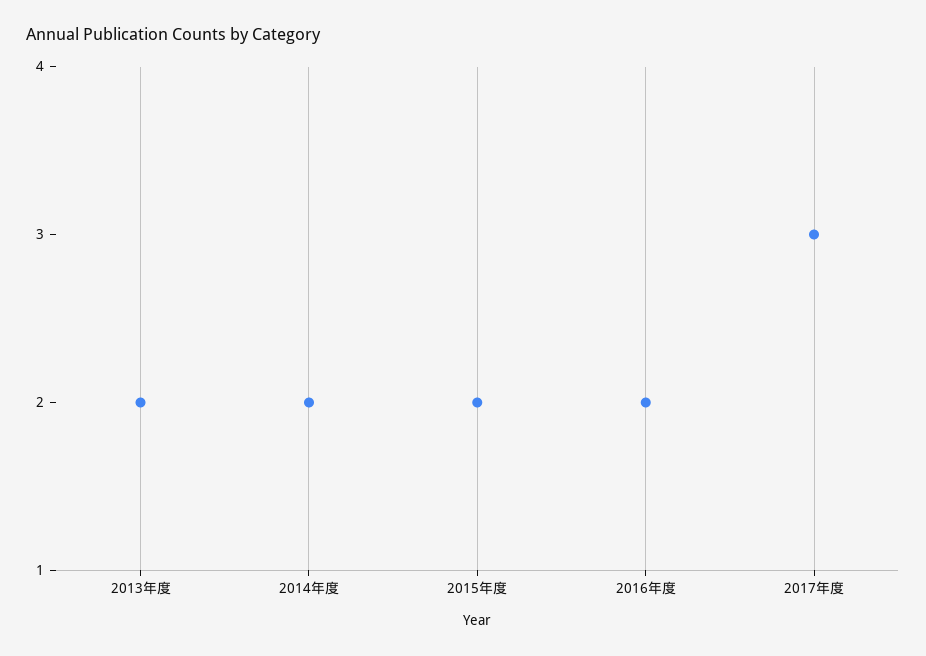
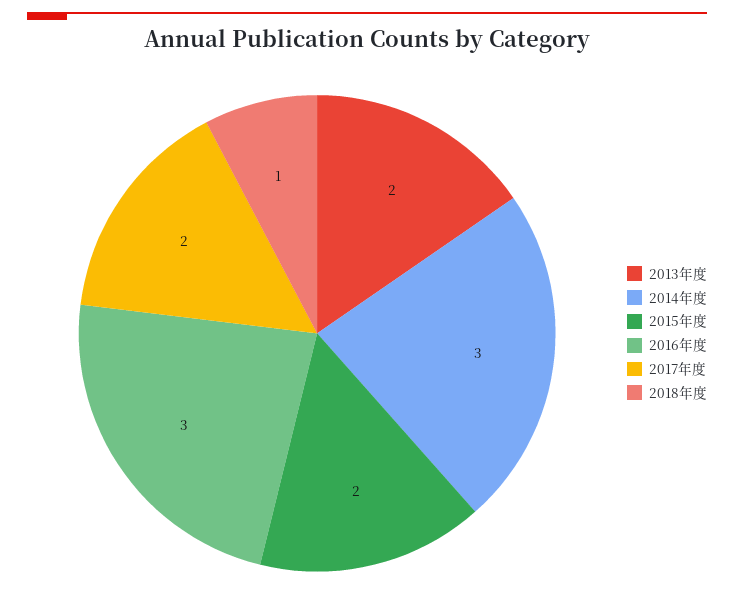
2014年度: 2 -> 3
2016年度: 2 -> 3
2017年度: 3 -> 2
2018年度: none -> 1

